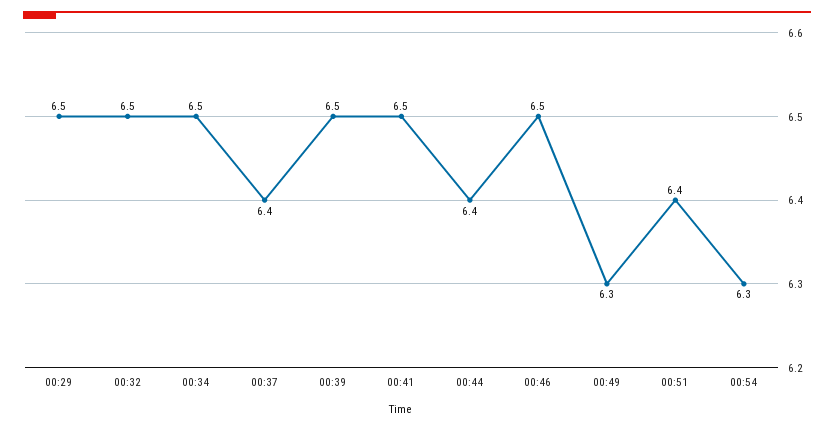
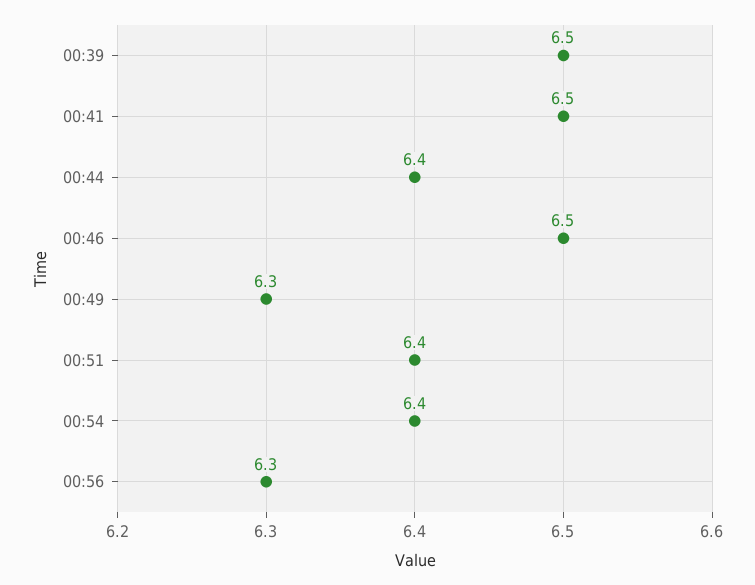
00:29: 6.5 -> none
00:32: 6.5 -> none
00:34: 6.5 -> none
00:37: 6.4 -> none
00:54: 6.3 -> 6.4
00:56: none -> 6.3

